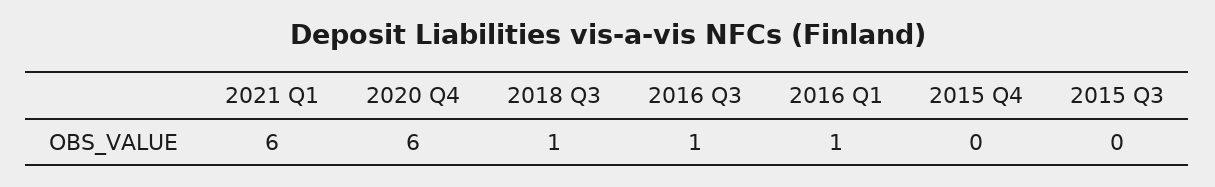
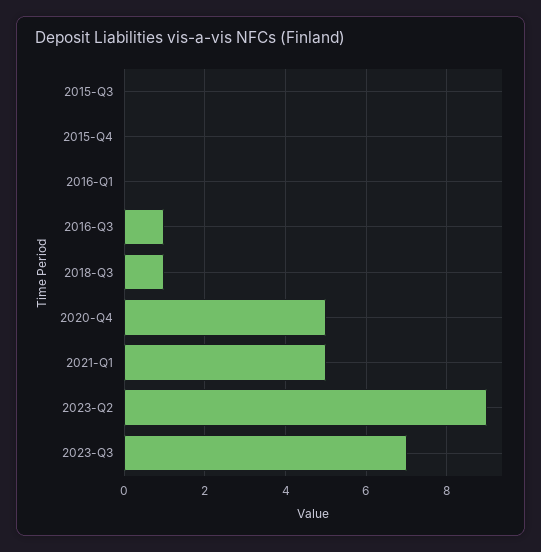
2021 Q1: 6 -> 5
2020 Q4: 6 -> 5
2016 Q1: 1 -> 0
2023-Q2: none -> 9
2023-Q3: none -> 7

